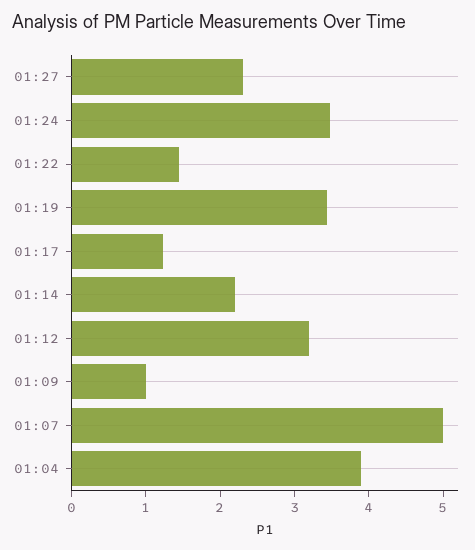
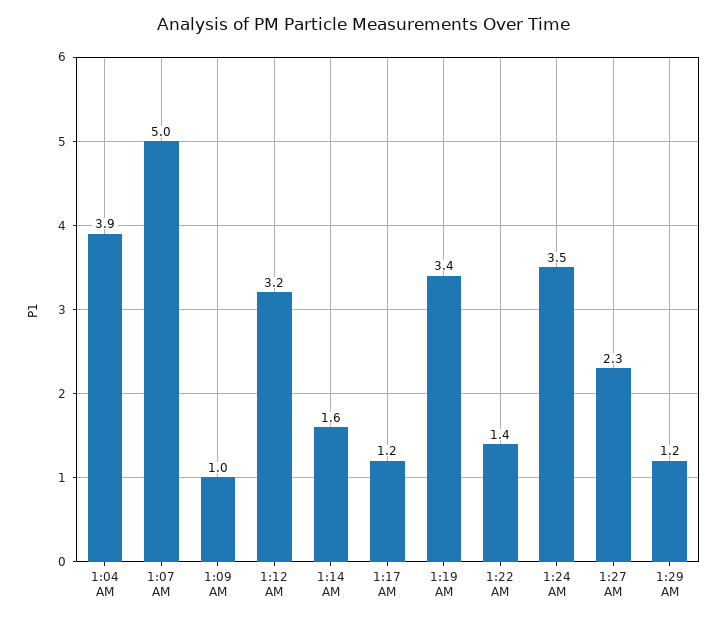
01:14: 2.2 -> 1.6
1:29 AM: none -> 1.2

